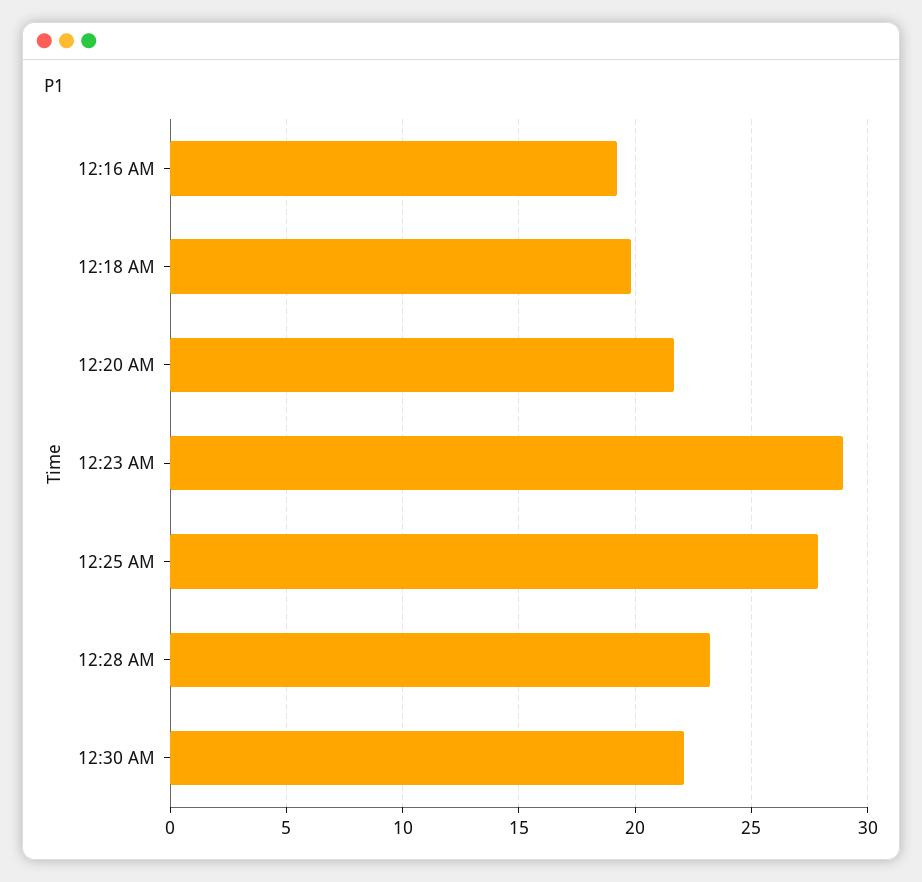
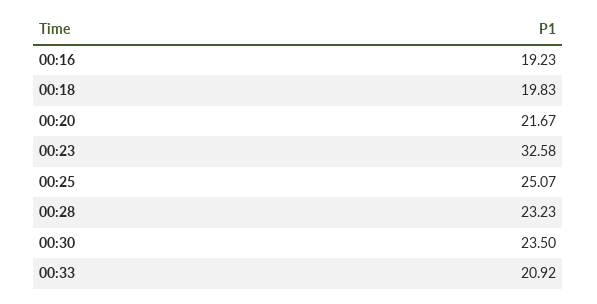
12:23 AM: 29 -> 32.58
12:25 AM: 28 -> 25.07
12:30 AM: 22 -> 23.5
00:33: none -> 20.92

